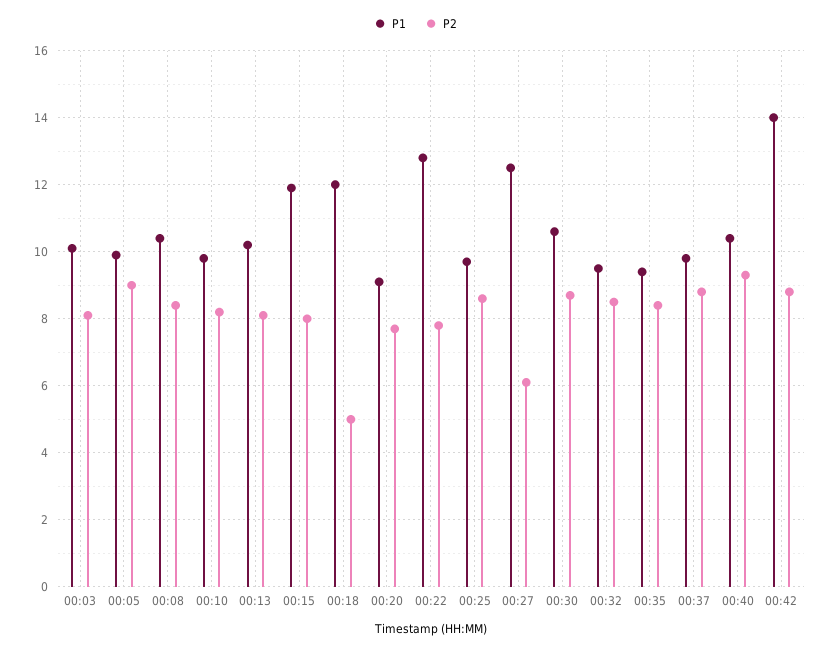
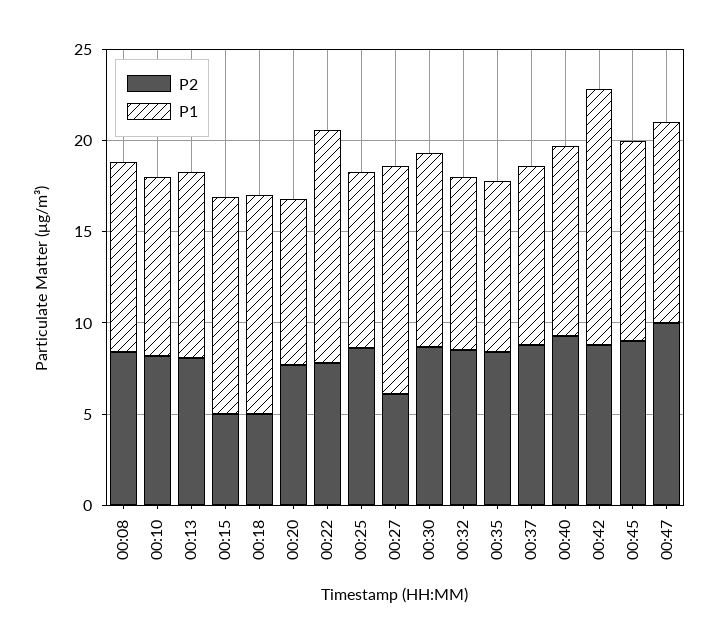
P1, 00:03: 10 -> none
P2, 00:03: 8 -> none
P1, 00:05: 10 -> none
P2, 00:05: 9 -> none
P2, 00:15: 8 -> 5
P2, 00:45: none -> 9
P1, 00:45: none -> 11
P2, 00:47: none -> 10
P1, 00:47: none -> 11

